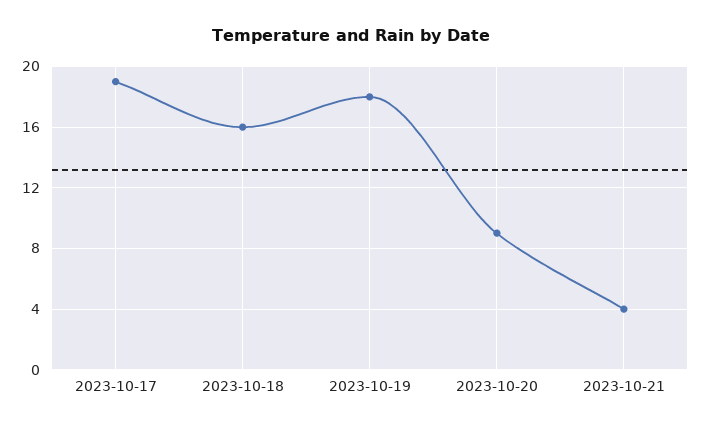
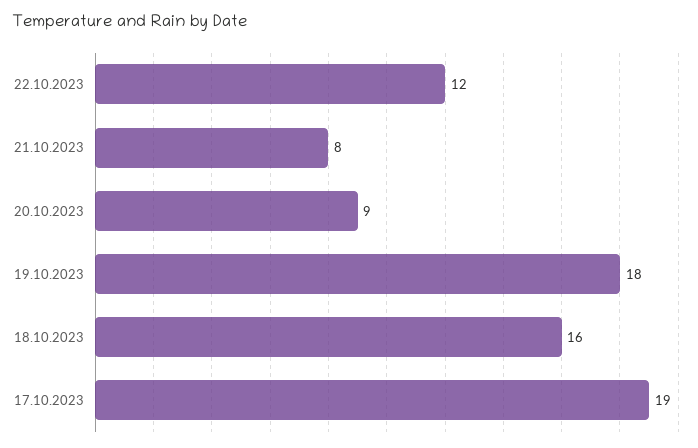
2023-10-21: 4 -> 8
22.10.2023: none -> 12

